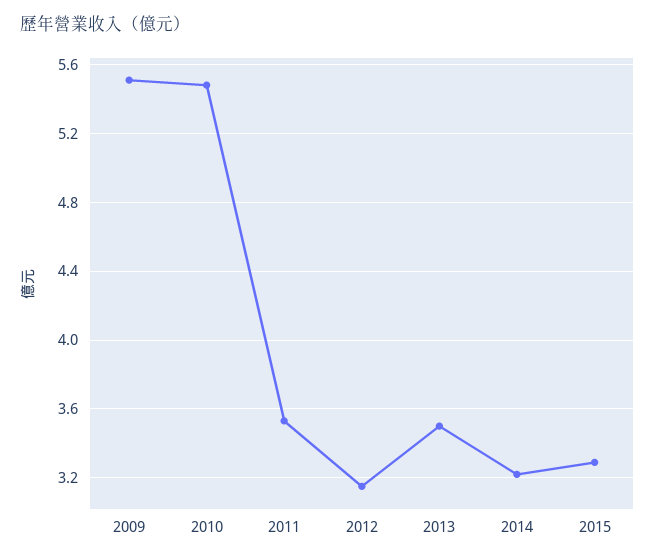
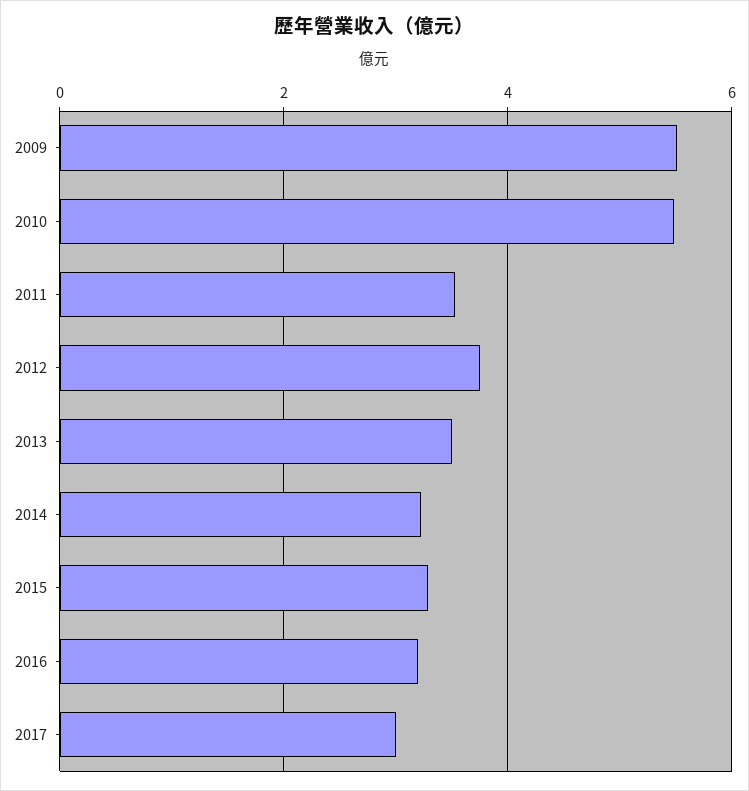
2012: 3.15 -> 3.8
2016: none -> 3.2
2017: none -> 3

